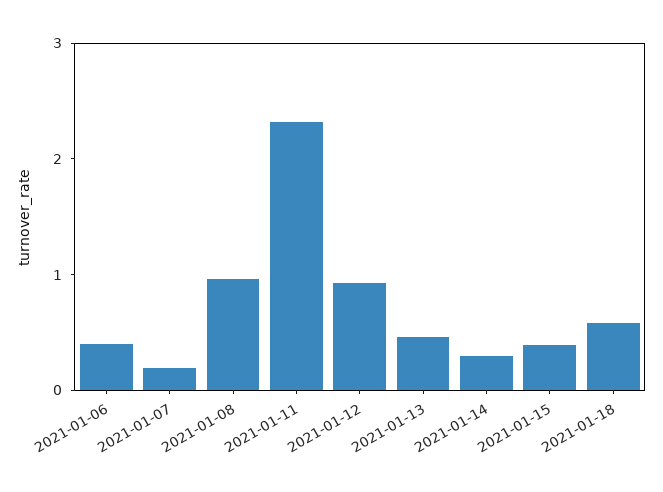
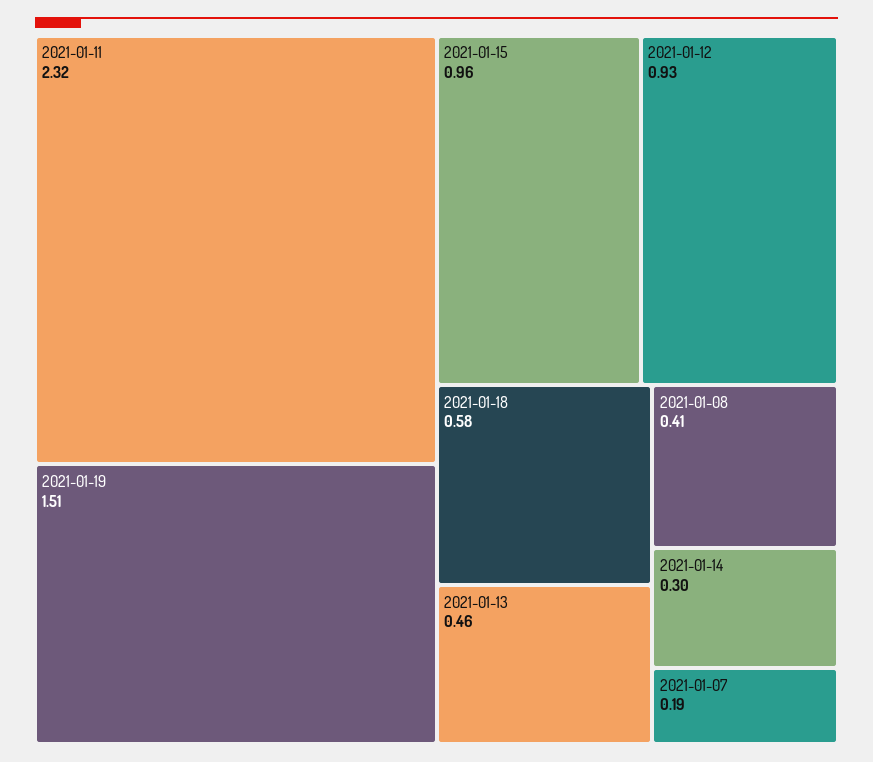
2021-01-06: 0.4 -> none
2021-01-08: 1 -> 0.41
2021-01-15: 0.4 -> 0.96
2021-01-19: none -> 1.51

